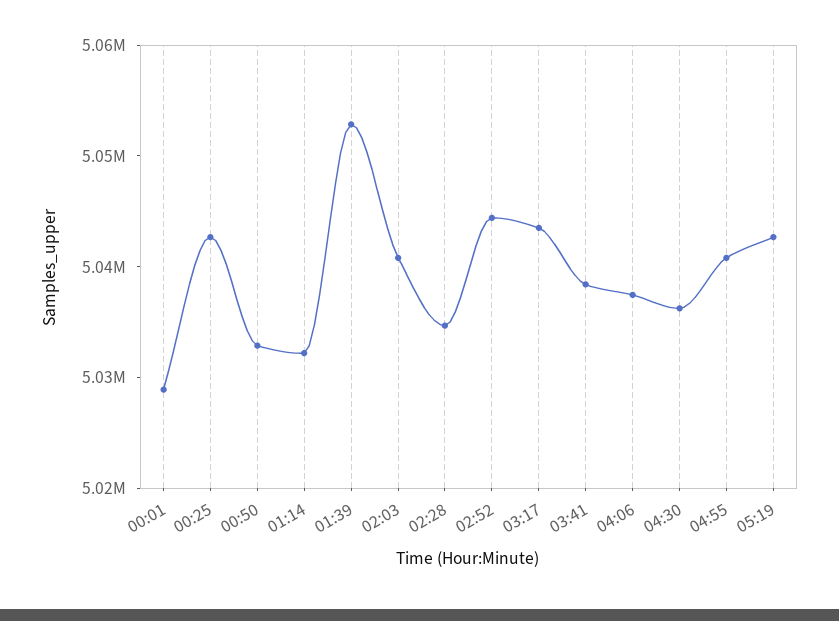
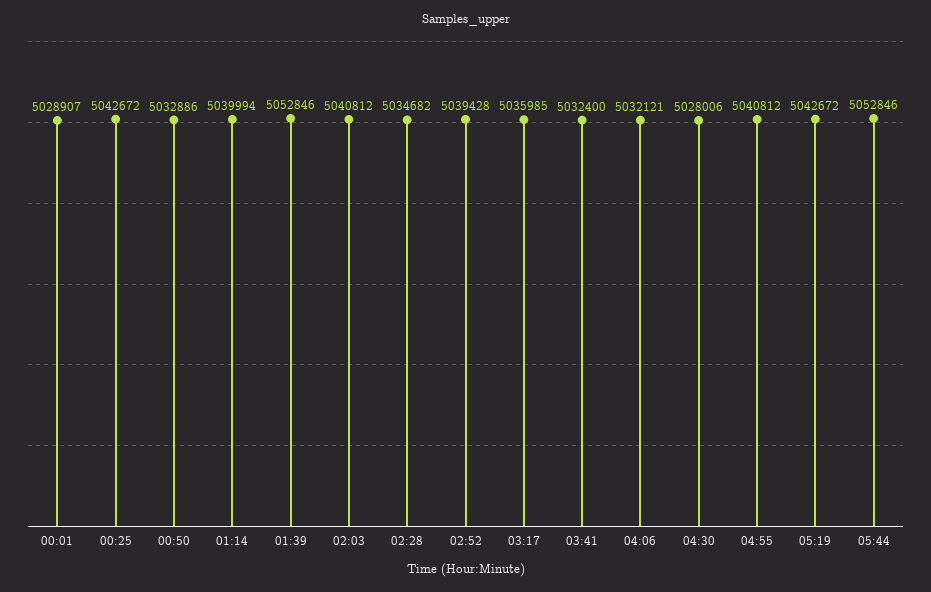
01:14: 5032000 -> 5039994
02:52: 5044000 -> 5039428
03:17: 5044000 -> 5035985
03:41: 5038000 -> 5032400
04:06: 5038000 -> 5032121
04:30: 5036000 -> 5028006
05:44: none -> 5052846

